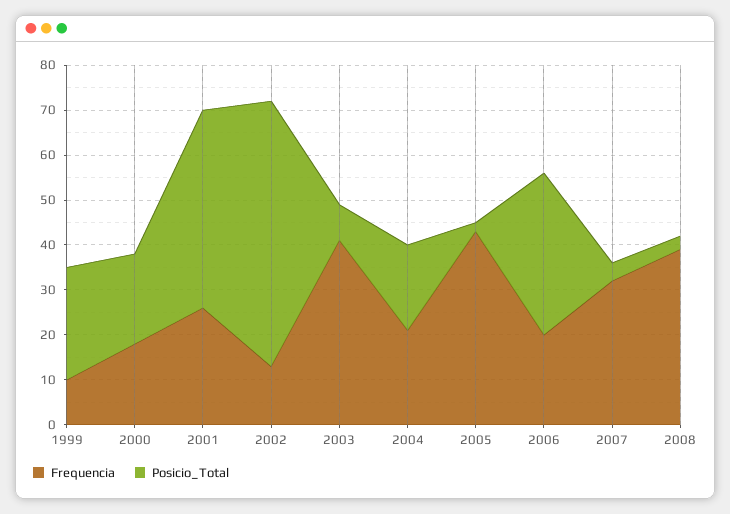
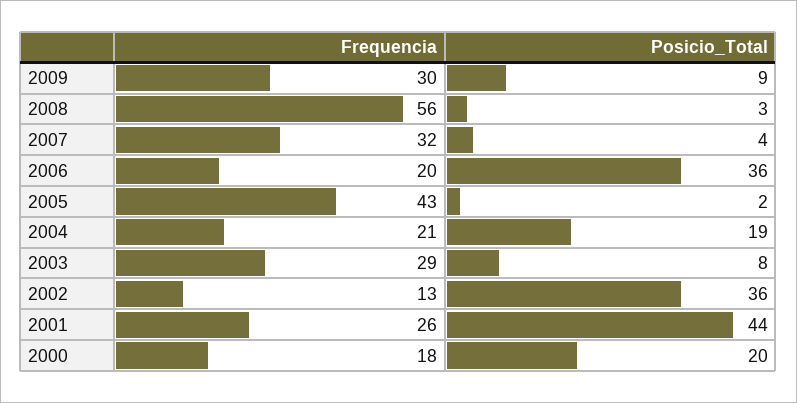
Frequencia, 1999: 10 -> none
Posicio_Total, 1999: 25 -> none
Posicio_Total, 2002: 60 -> 36
Frequencia, 2003: 40 -> 29
Frequencia, 2008: 40 -> 56
Frequencia, 2009: none -> 30
Posicio_Total, 2009: none -> 9

